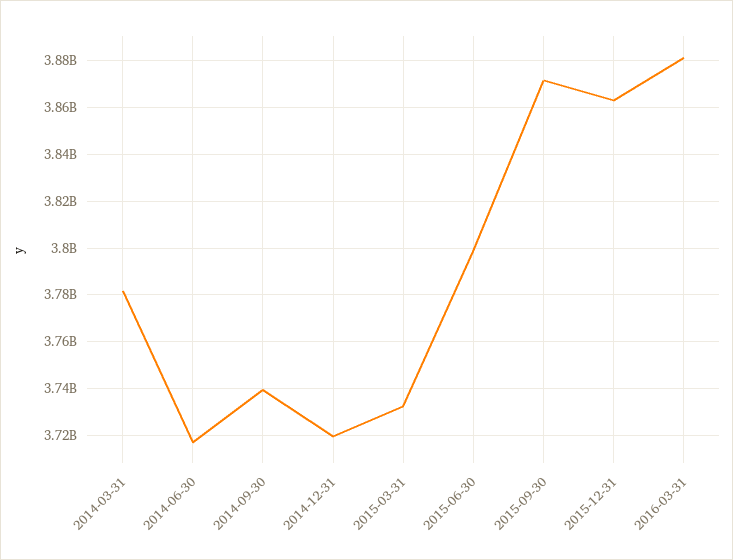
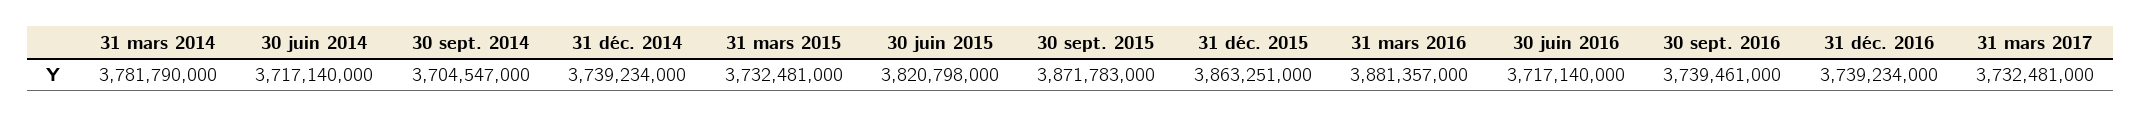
2014-09-30: 3740000000 -> 3704547000
2014-12-31: 3720000000 -> 3739234000
2015-06-30: 3800000000 -> 3820798000
30 juin 2016: none -> 3717140000
30 sept. 2016: none -> 3739461000
31 déc. 2016: none -> 3739234000
31 mars 2017: none -> 3732481000

